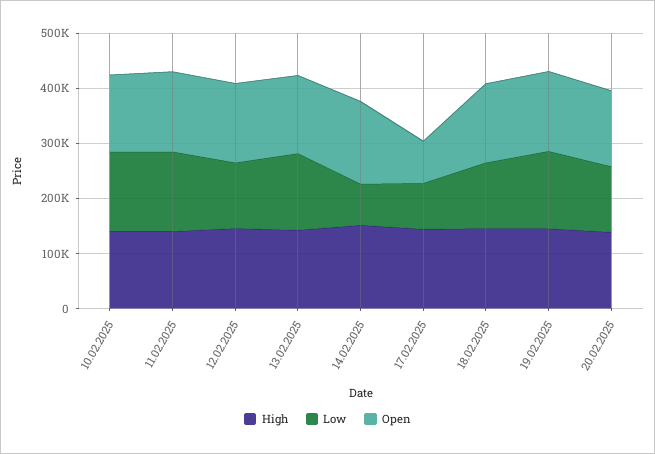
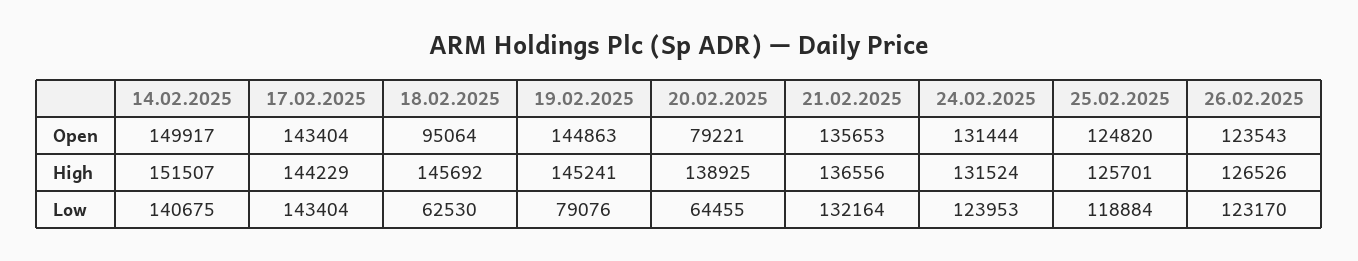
High, 10.02.2025: 140000 -> none
Low, 10.02.2025: 140000 -> none
Open, 10.02.2025: 140000 -> none
High, 11.02.2025: 140000 -> none
Low, 11.02.2025: 140000 -> none
Open, 11.02.2025: 140000 -> none
High, 12.02.2025: 140000 -> none
Low, 12.02.2025: 120000 -> none
Open, 12.02.2025: 140000 -> none
High, 13.02.2025: 140000 -> none
Low, 13.02.2025: 140000 -> none
Open, 13.02.2025: 140000 -> none
Low, 14.02.2025: 80000 -> 140675
Low, 17.02.2025: 80000 -> 143404
Open, 17.02.2025: 80000 -> 143404
Low, 18.02.2025: 120000 -> 62530
Open, 18.02.2025: 140000 -> 95064
Low, 19.02.2025: 140000 -> 79076
Low, 20.02.2025: 120000 -> 64455
Open, 20.02.2025: 140000 -> 79221
Open, 21.02.2025: none -> 135653
Open, 24.02.2025: none -> 131444
Open, 25.02.2025: none -> 124820
Open, 26.02.2025: none -> 123543
High, 21.02.2025: none -> 136556
High, 24.02.2025: none -> 131524
High, 25.02.2025: none -> 125701
High, 26.02.2025: none -> 126526
Low, 21.02.2025: none -> 132164
Low, 24.02.2025: none -> 123953
Low, 25.02.2025: none -> 118884
Low, 26.02.2025: none -> 123170

